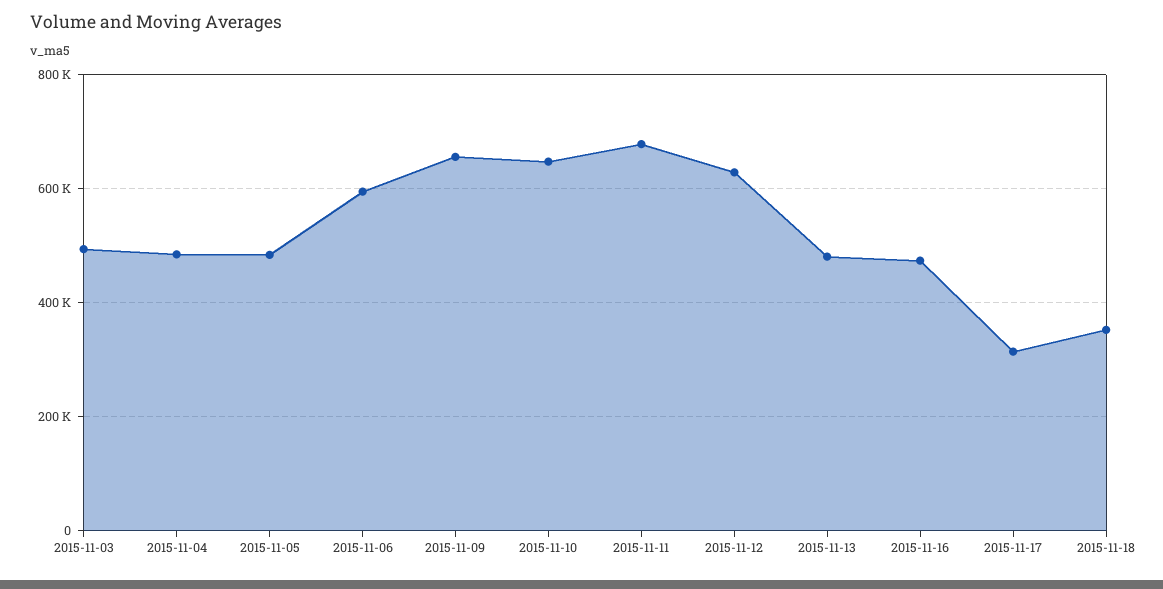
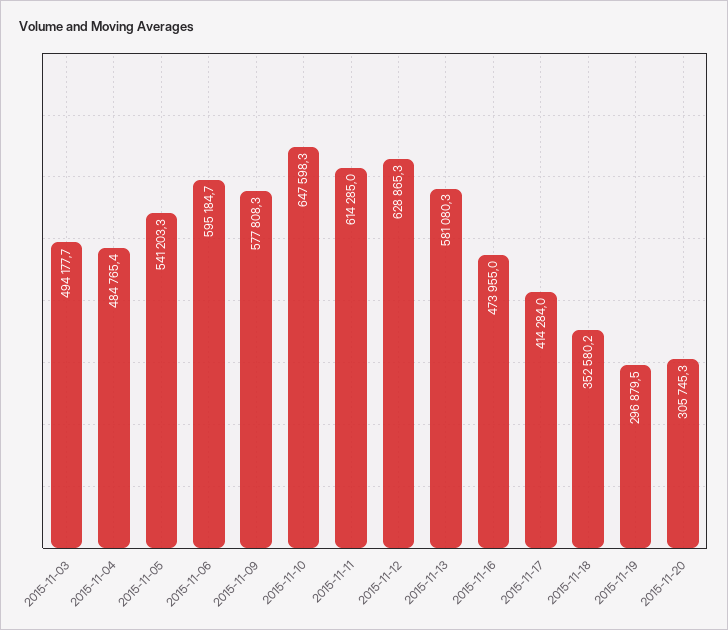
2015-11-05: 480000 -> 541203.3
2015-11-09: 660000 -> 577808.3
2015-11-11: 680000 -> 614285
2015-11-13: 480000 -> 581080.3
2015-11-17: 320000 -> 414284
2015-11-19: none -> 296879.5
2015-11-20: none -> 305745.3

